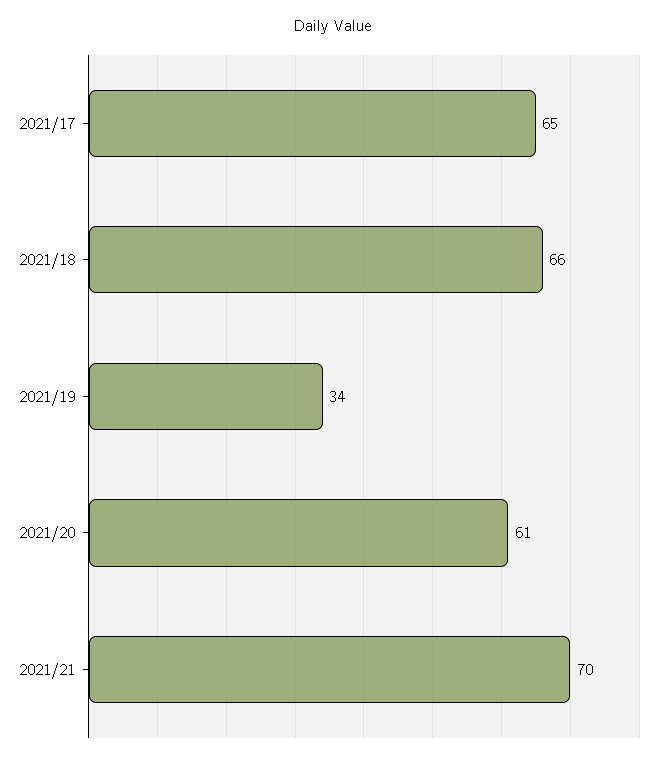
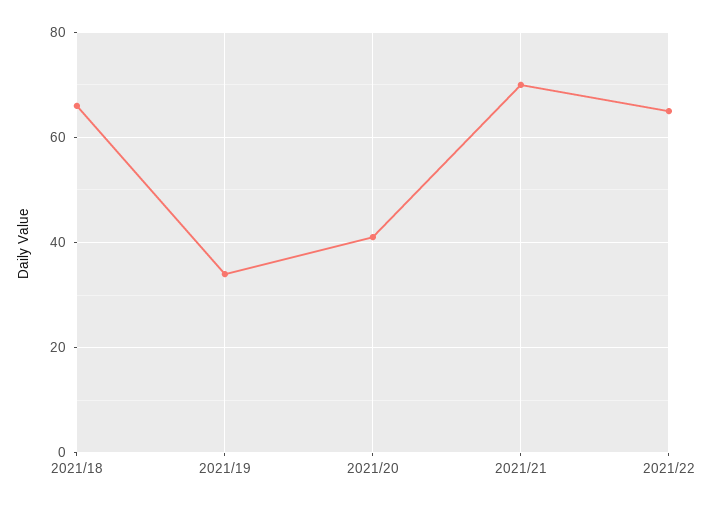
2021/17: 65 -> none
2021/20: 61 -> 40
2021/22: none -> 65

